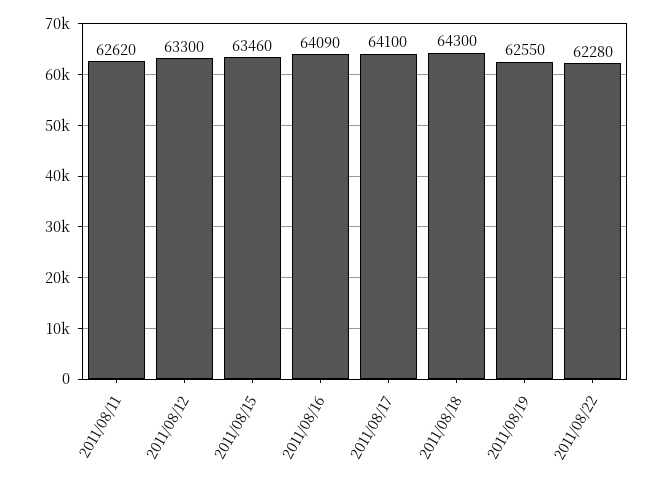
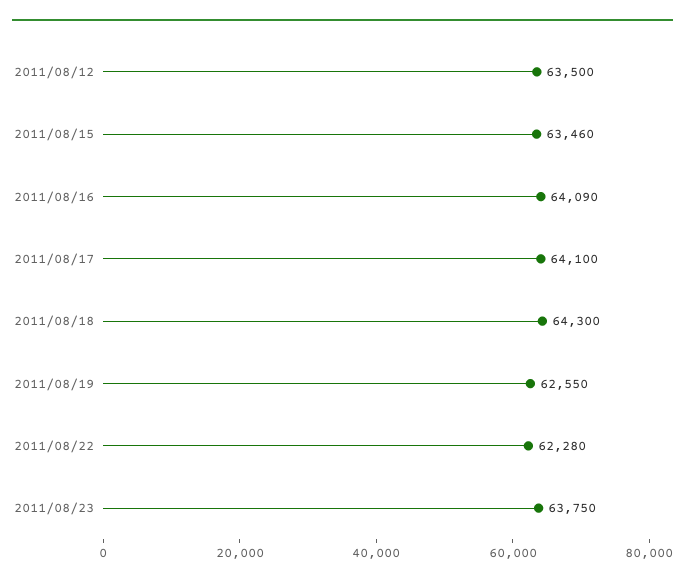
2011/08/11: 62620 -> none
2011/08/12: 63300 -> 63500
2011/08/23: none -> 63750

